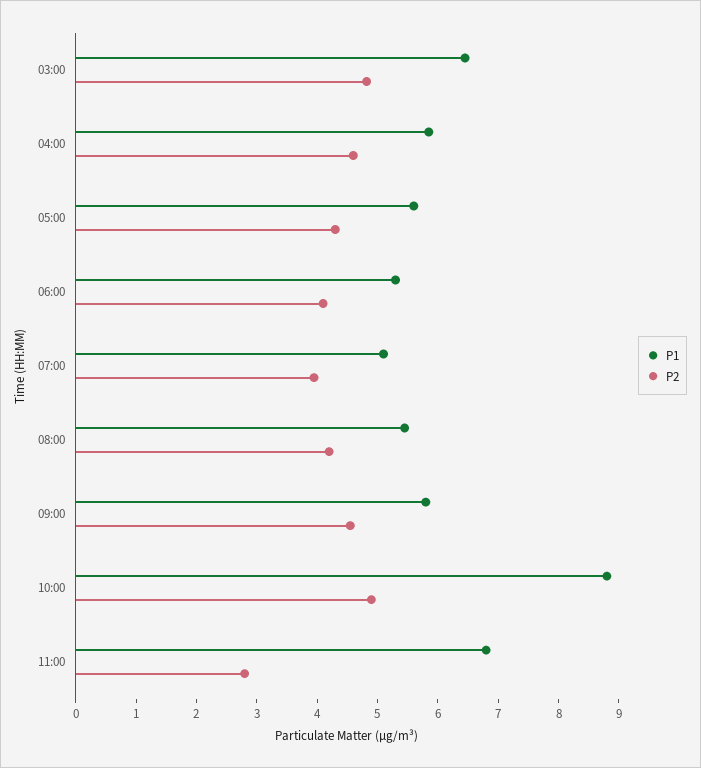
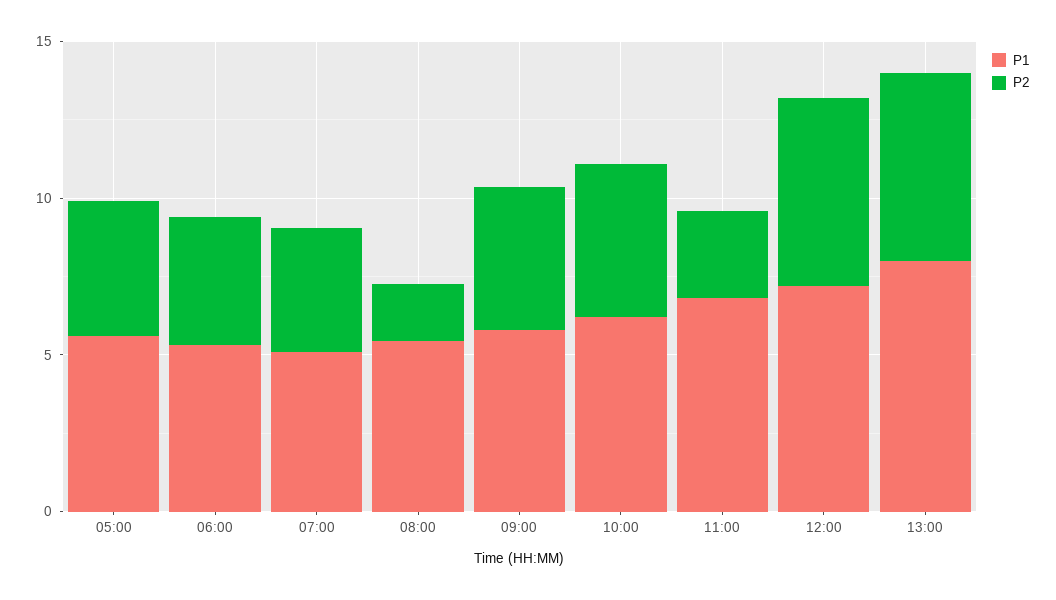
P1, 03:00: 6.4 -> none
P2, 03:00: 4.8 -> none
P1, 04:00: 5.8 -> none
P2, 04:00: 4.6 -> none
P2, 08:00: 4.2 -> 2
P1, 10:00: 8.8 -> 6
P1, 12:00: none -> 7
P2, 12:00: none -> 6
P1, 13:00: none -> 8
P2, 13:00: none -> 6

